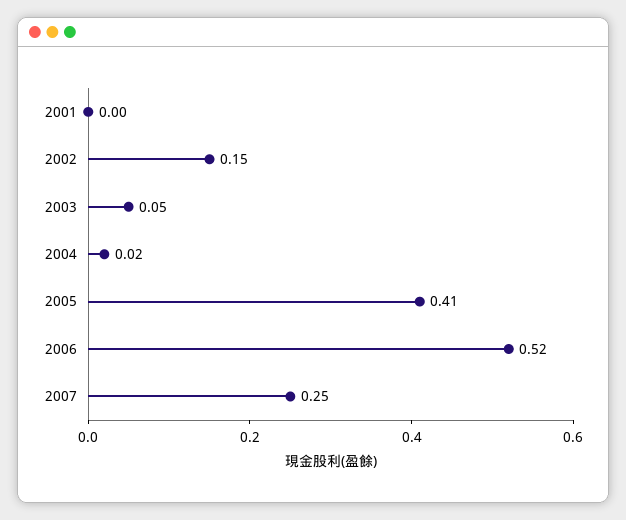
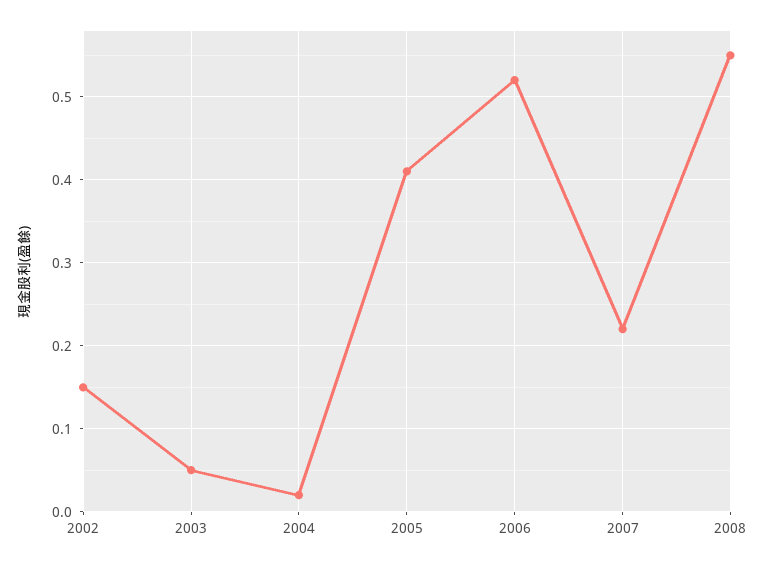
2001: 0 -> none
2007: 0.25 -> 0.22
2008: none -> 0.55

